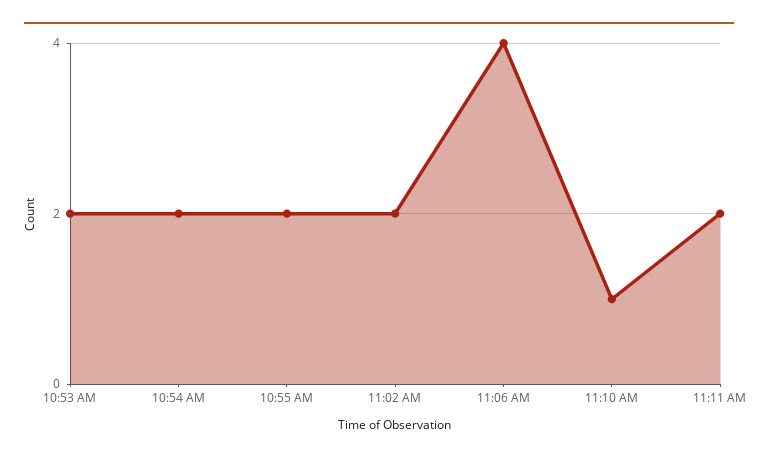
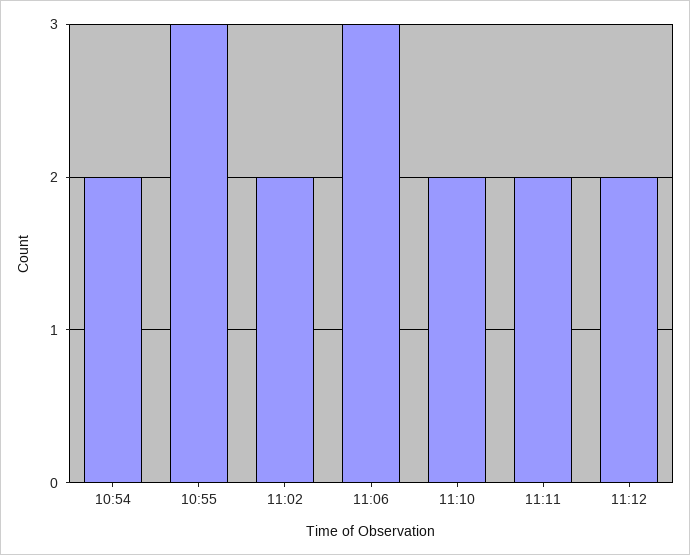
10:53 AM: 2 -> none
10:55 AM: 2 -> 3
11:06 AM: 4 -> 3
11:10 AM: 1 -> 2
11:12: none -> 2

